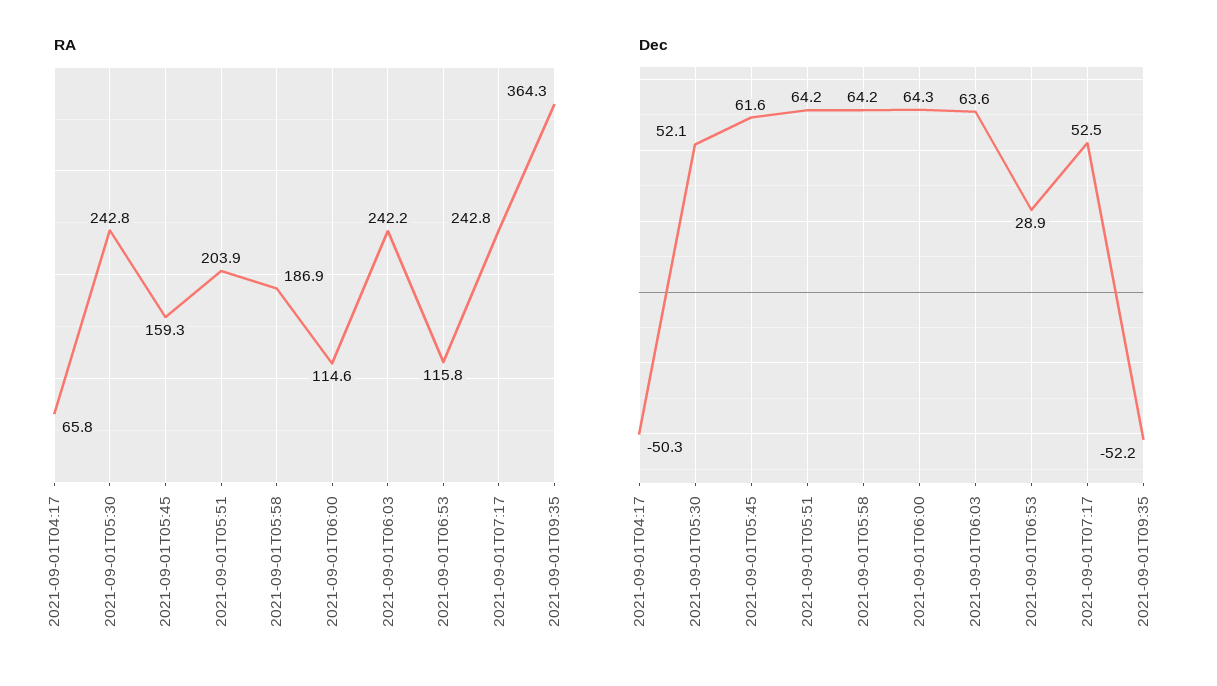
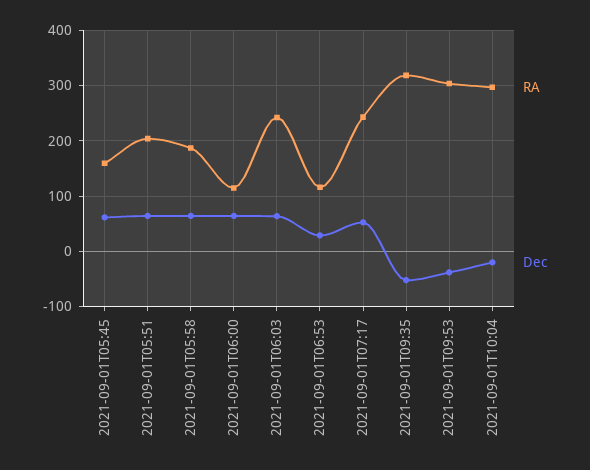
RA, 2021-09-01T04:17: 65.8 -> none
RA, 2021-09-01T05:30: 242.8 -> none
RA, 2021-09-01T09:35: 364.3 -> 320
Dec, 2021-09-01T04:17: -50.3 -> none
Dec, 2021-09-01T05:30: 52.1 -> none
RA, 2021-09-01T09:53: none -> 300
Dec, 2021-09-01T09:53: none -> -40
RA, 2021-09-01T10:04: none -> 300
Dec, 2021-09-01T10:04: none -> -20

